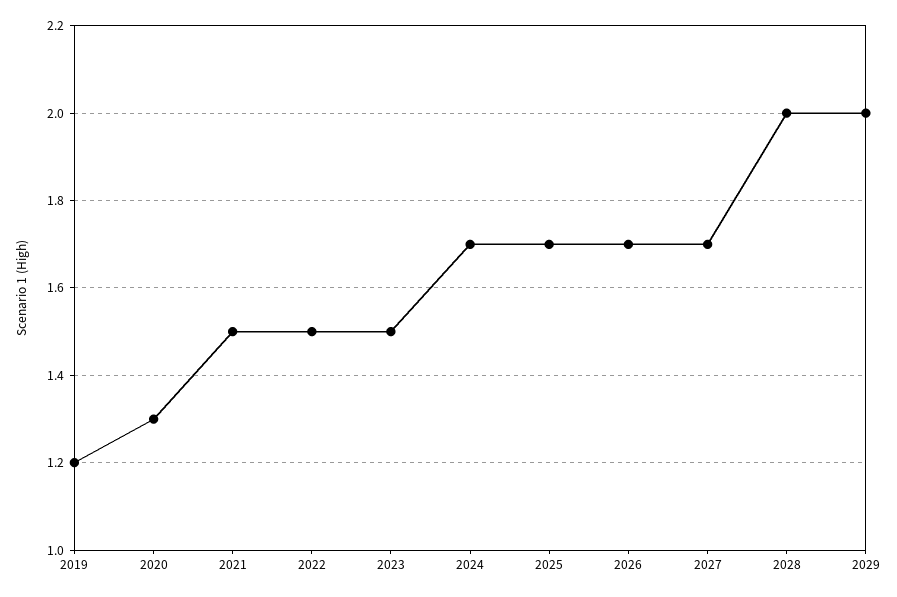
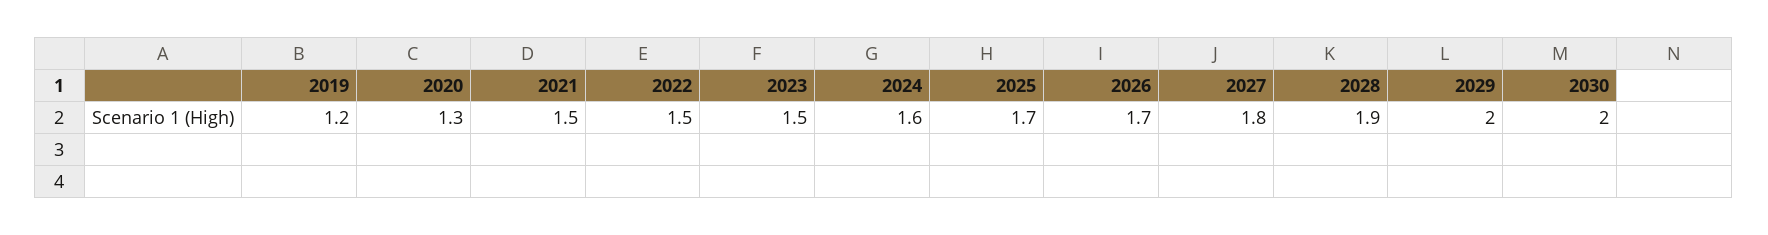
2024: 1.7 -> 1.6
2027: 1.7 -> 1.8
2028: 2 -> 1.9
2030: none -> 2

